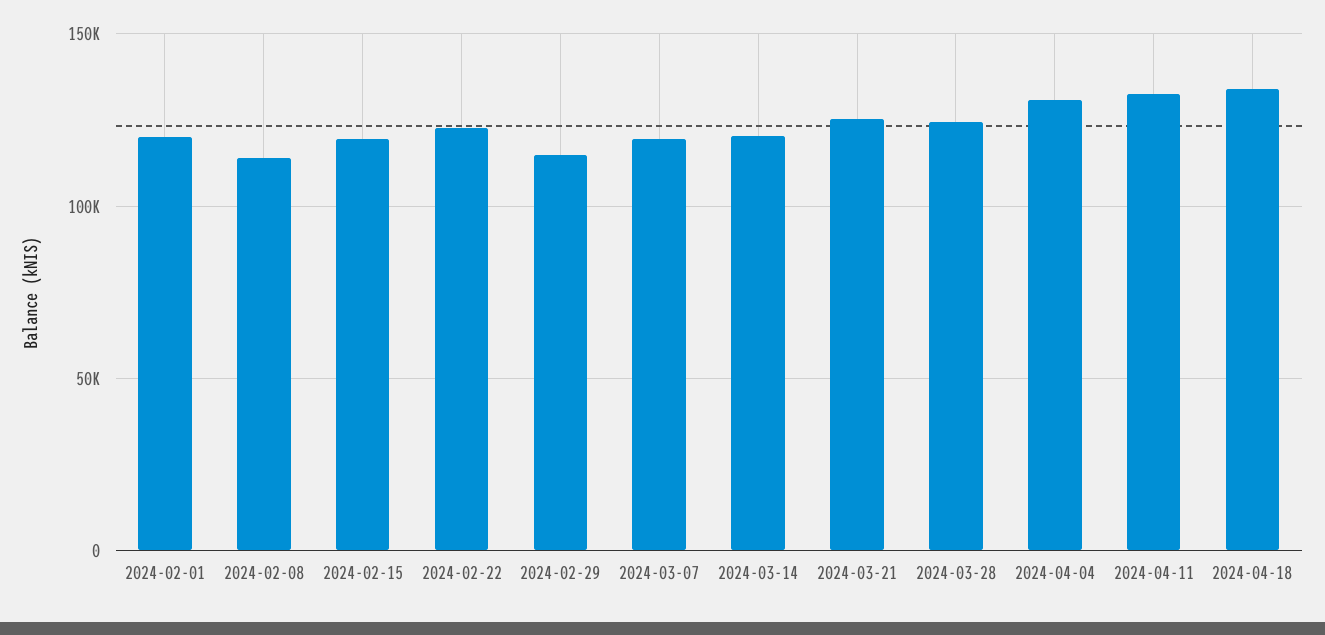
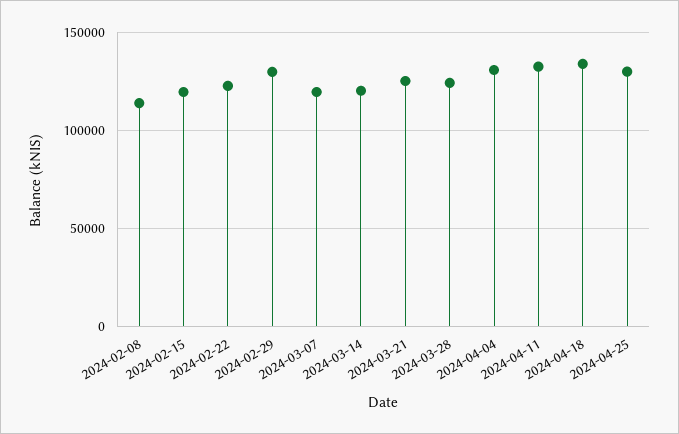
2024-02-01: 120000 -> none
2024-02-29: 115000 -> 130000
2024-04-25: none -> 130000

